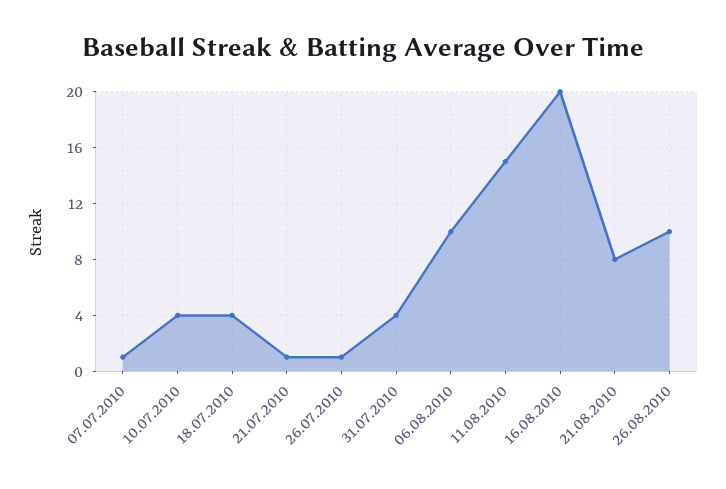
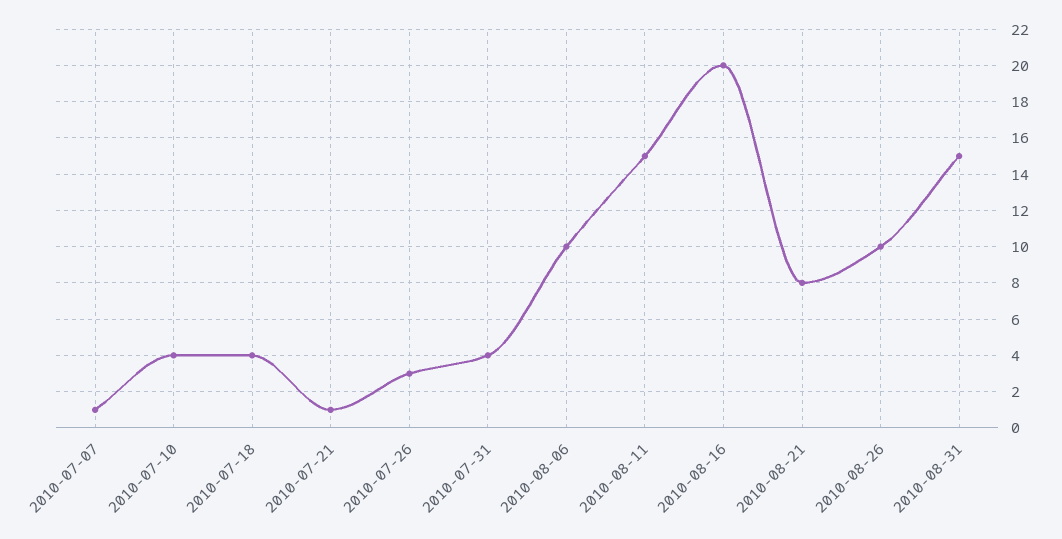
26.07.2010: 1 -> 3
2010-08-31: none -> 15

